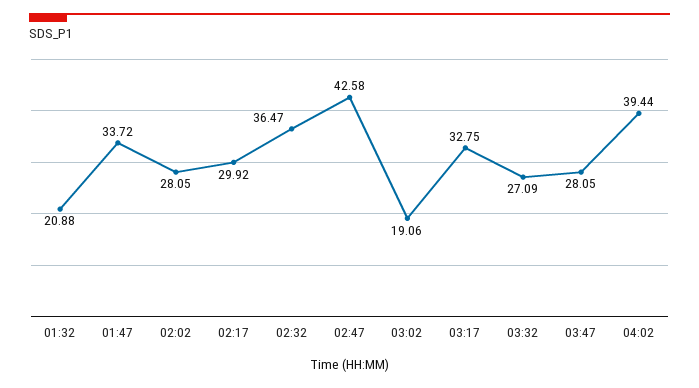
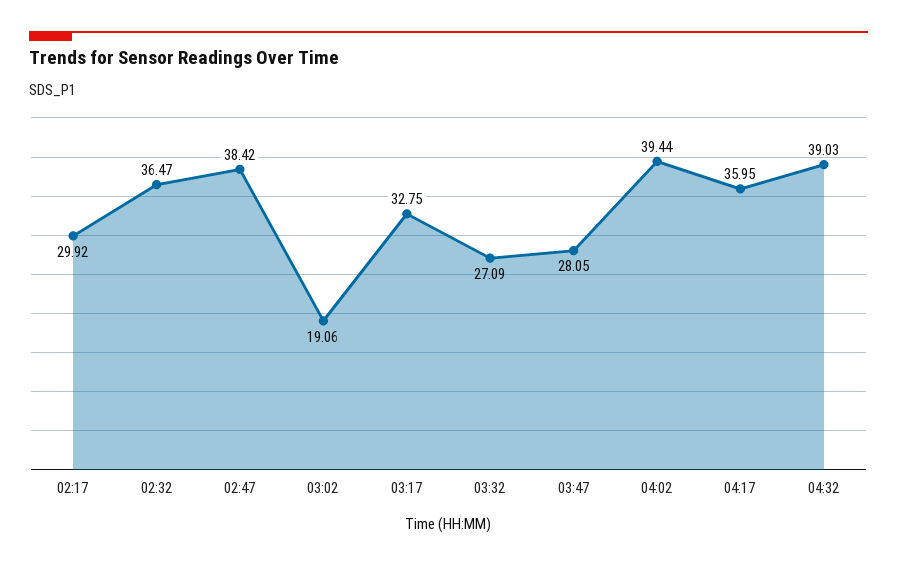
01:32: 20.88 -> none
01:47: 33.72 -> none
02:02: 28.05 -> none
02:47: 42.58 -> 38.42
04:17: none -> 35.95
04:32: none -> 39.03

